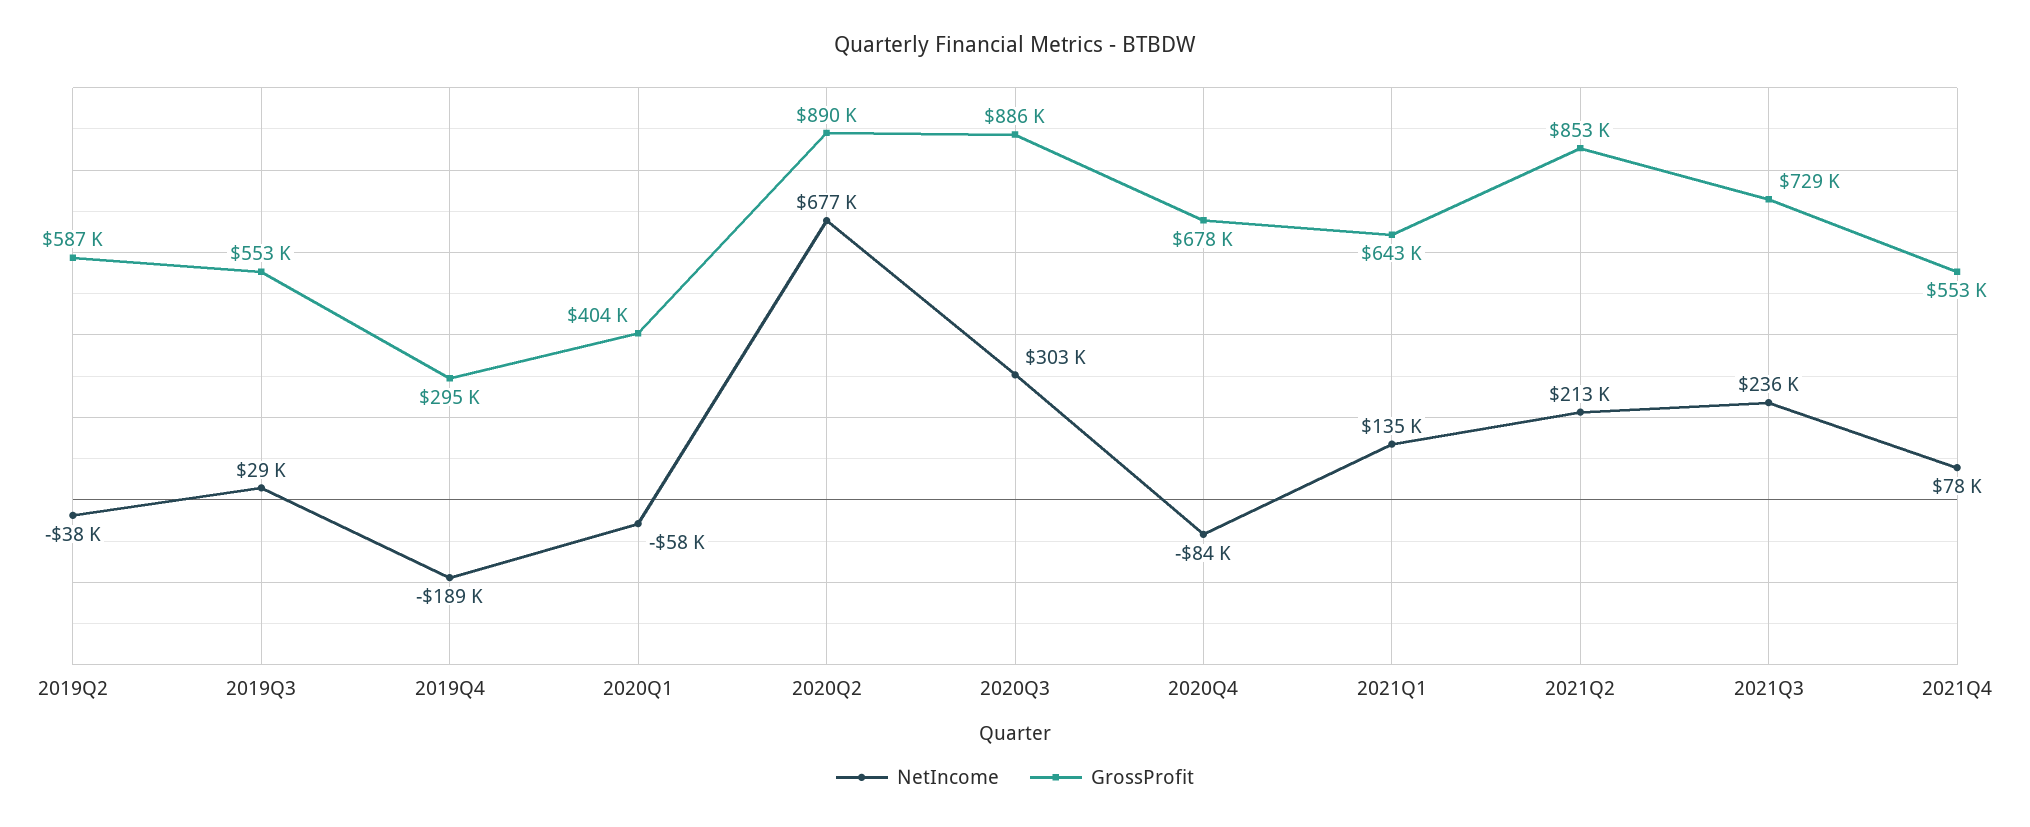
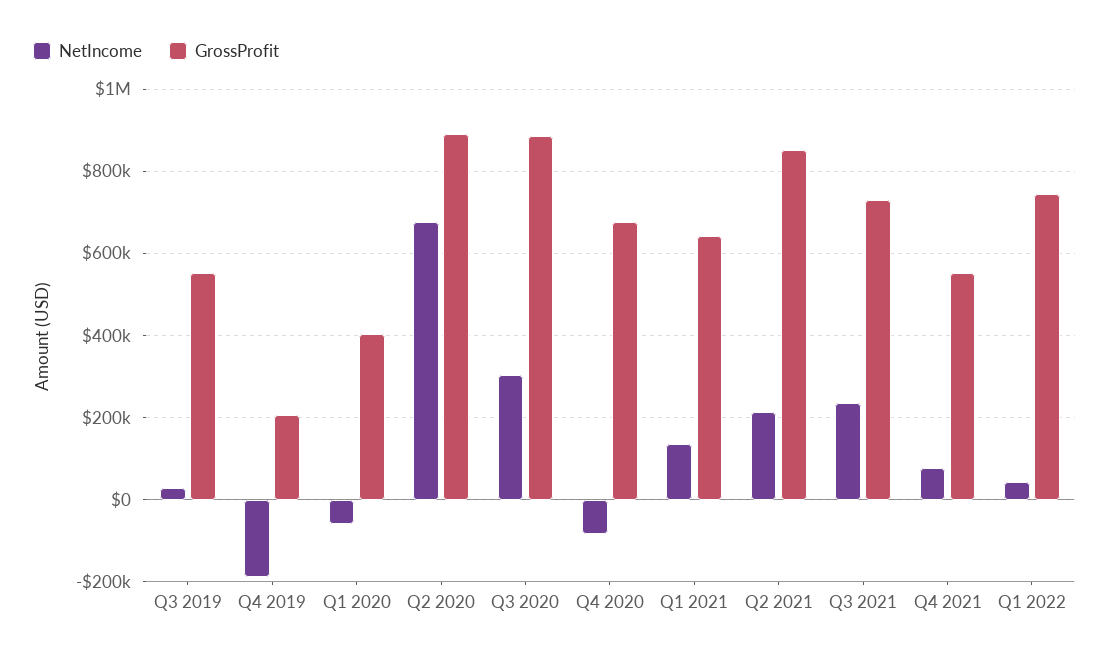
NetIncome, 2019Q2: -38000 -> none
GrossProfit, 2019Q2: 587000 -> none
GrossProfit, 2019Q4: 295000 -> 200000
NetIncome, Q1 2022: none -> 40000
GrossProfit, Q1 2022: none -> 740000

